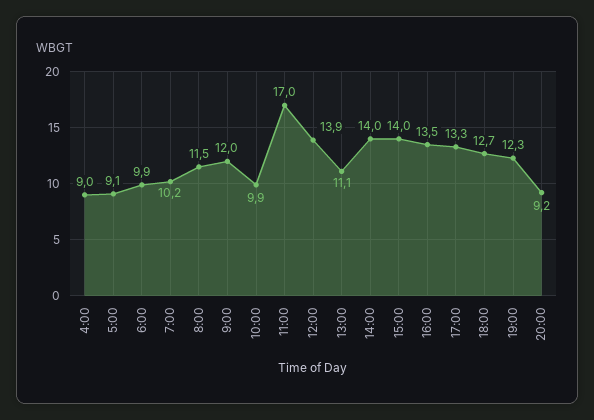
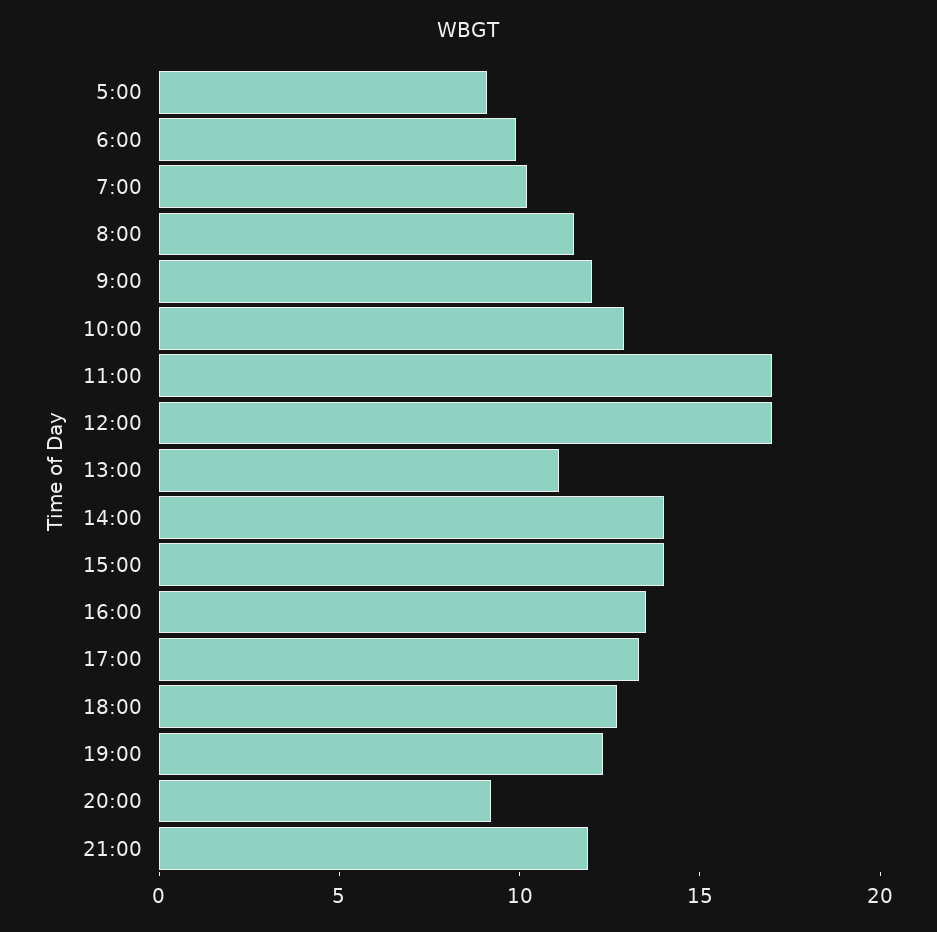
4:00: 9 -> none
10:00: 9.9 -> 13
12:00: 13.9 -> 17
21:00: none -> 12

